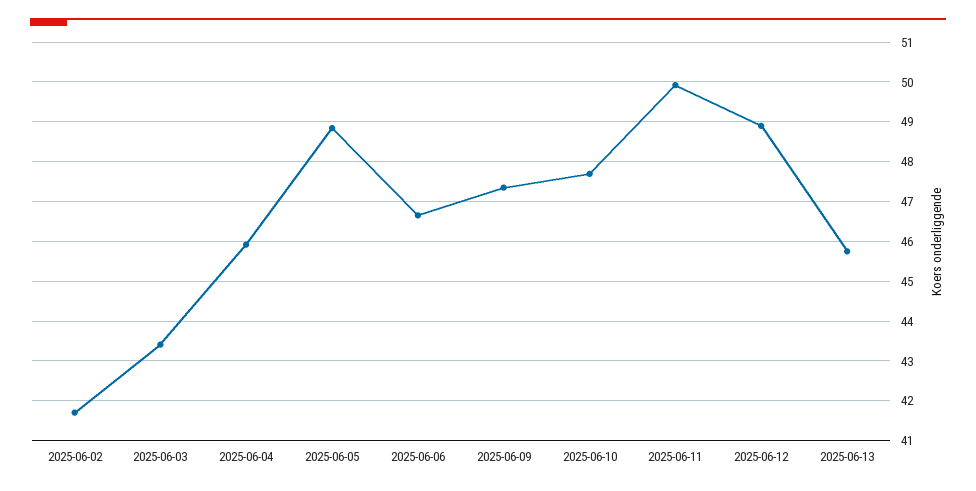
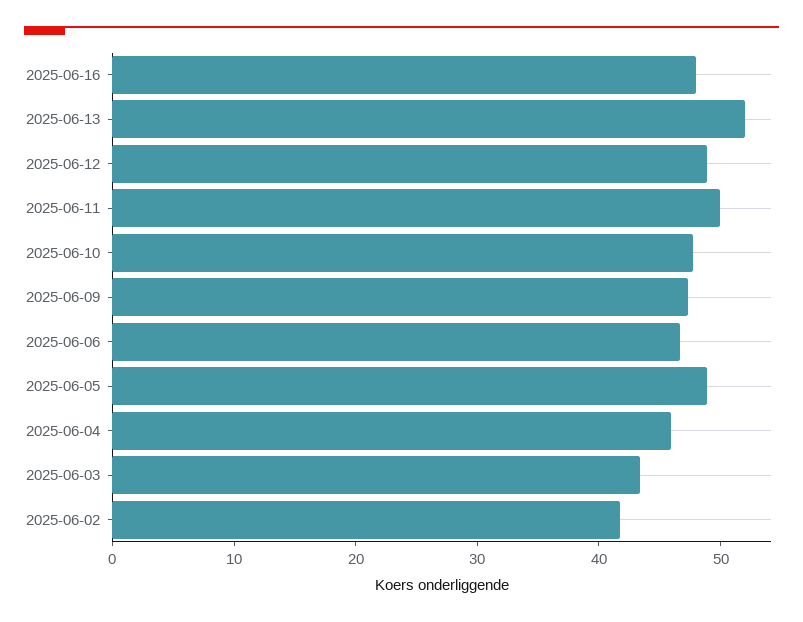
2025-06-13: 45.8 -> 52
2025-06-16: none -> 48

